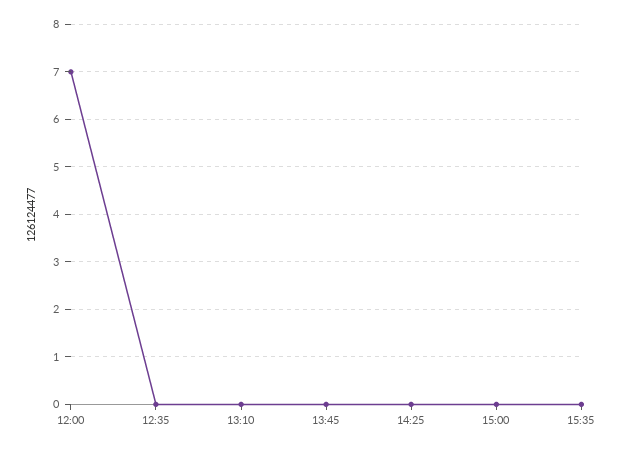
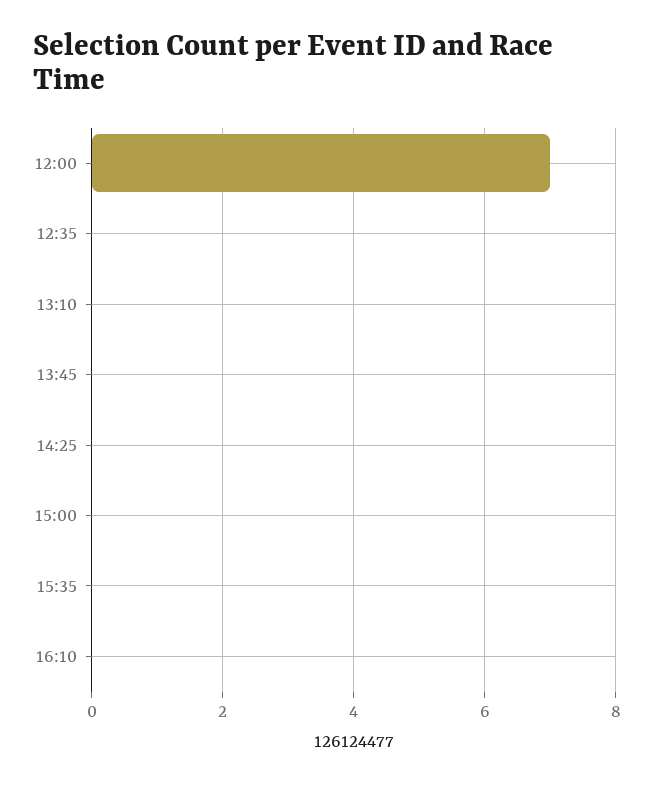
16:10: none -> 0

